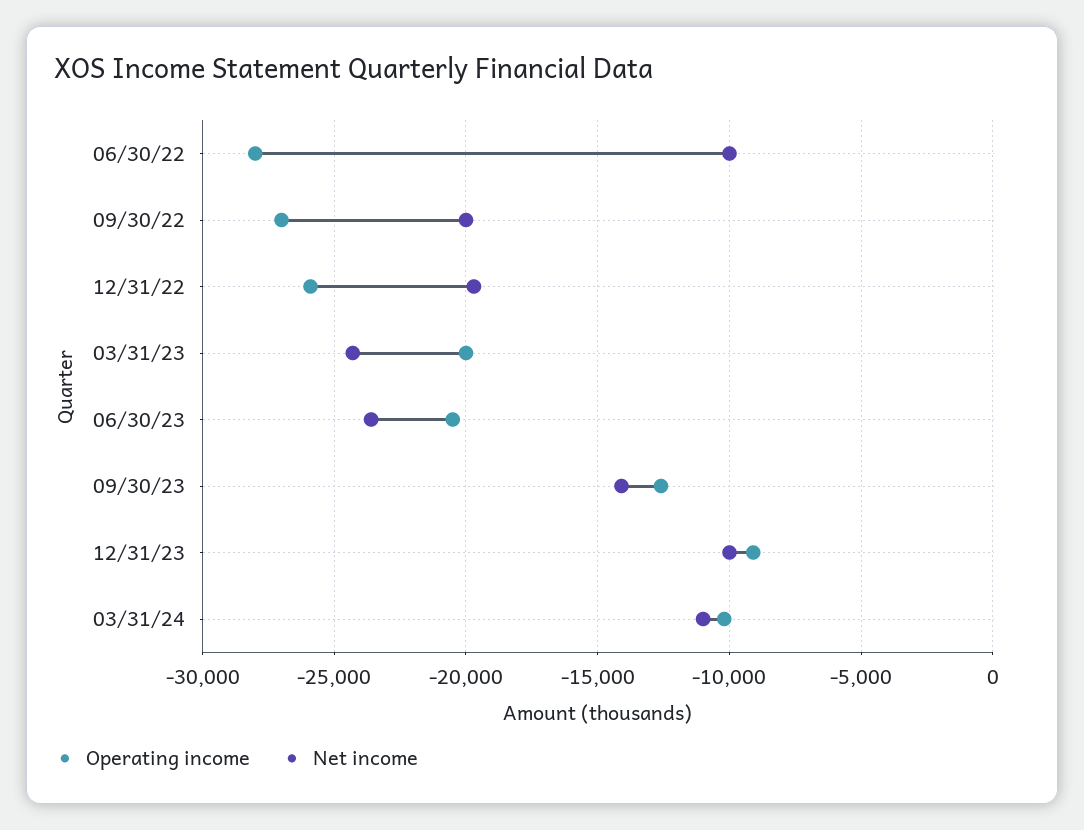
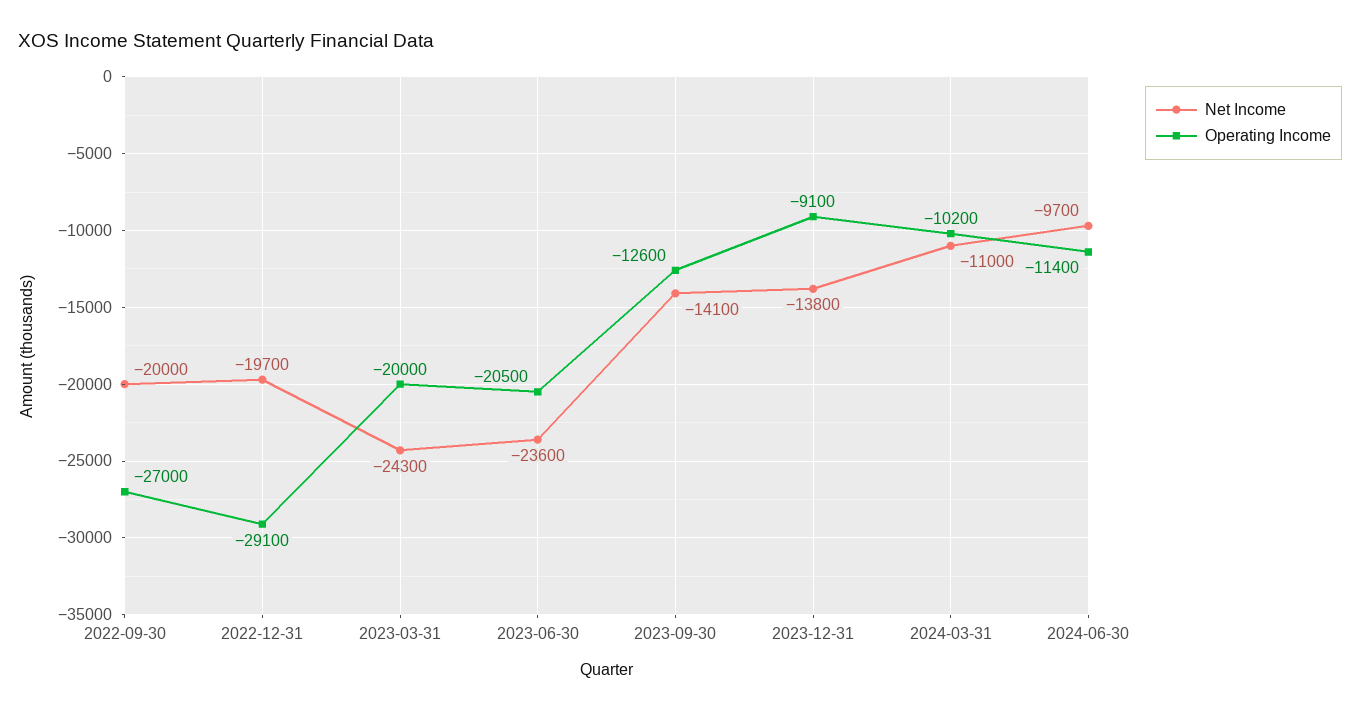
Operating income, 06/30/22: -28000 -> none
Net income, 06/30/22: -10000 -> none
Operating income, 12/31/22: -26000 -> -29100
Net income, 12/31/23: -10000 -> -13800
Net income, 2024-06-30: none -> -9700
Operating income, 2024-06-30: none -> -11400

